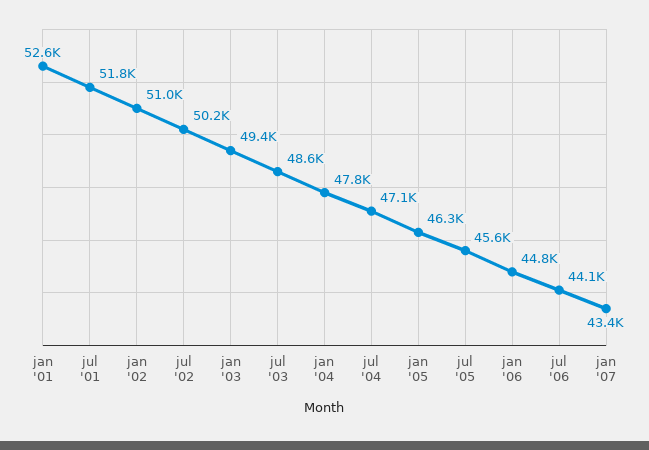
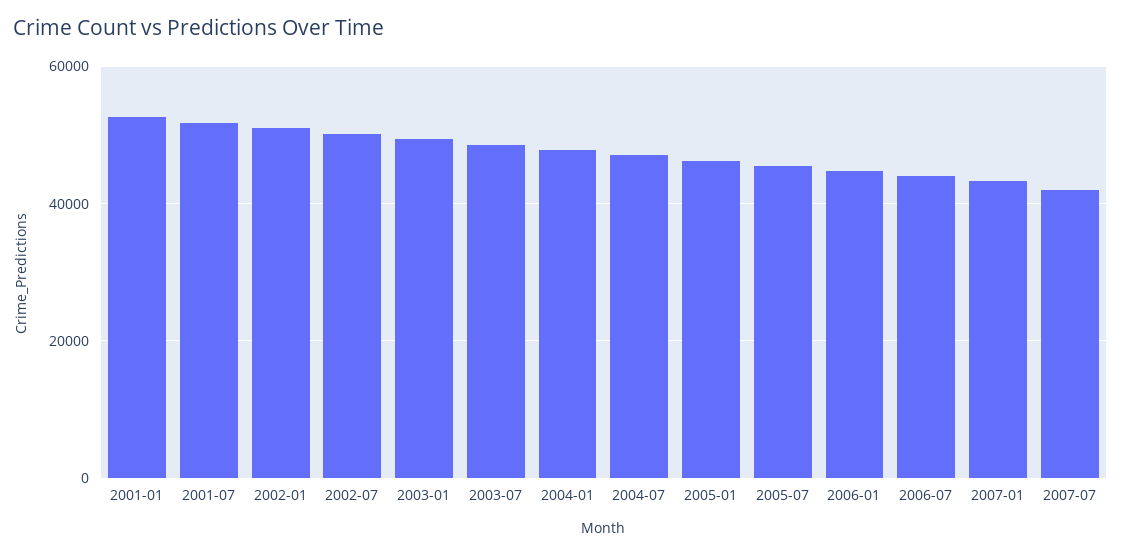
2007-07: none -> 42000

